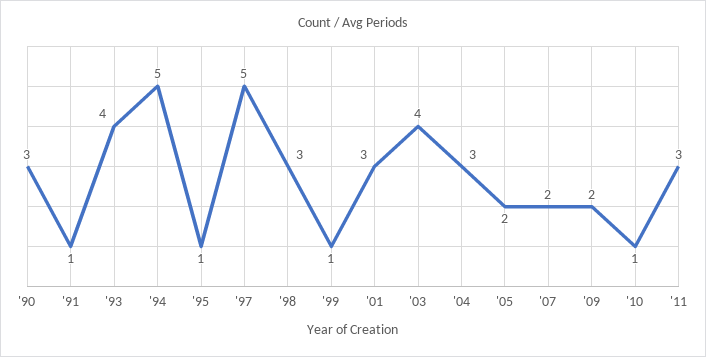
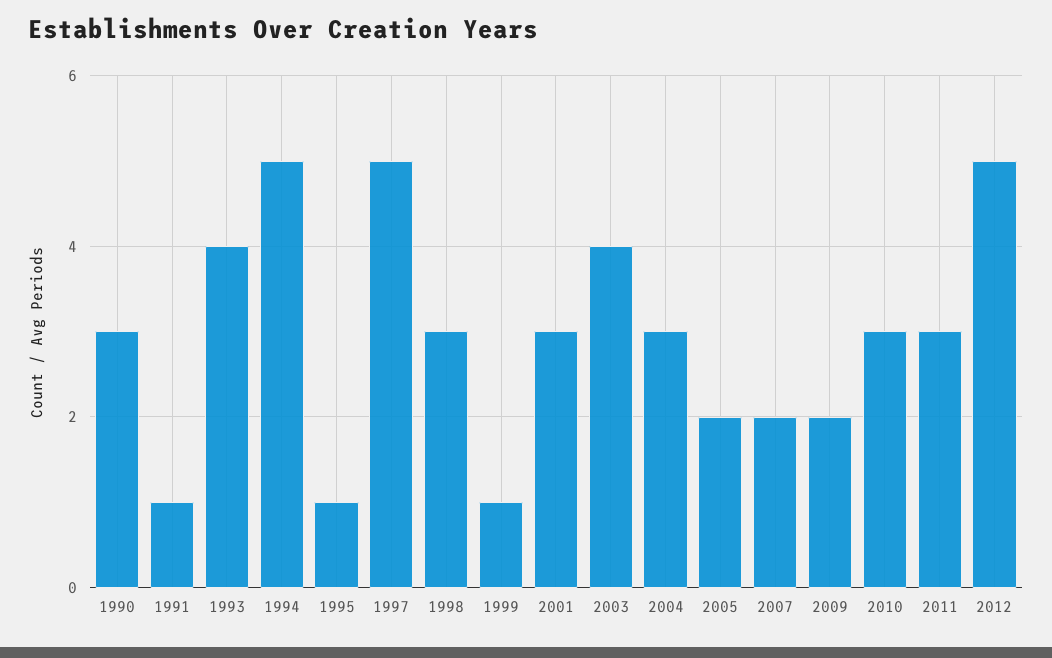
'10: 1 -> 3
2012: none -> 5

